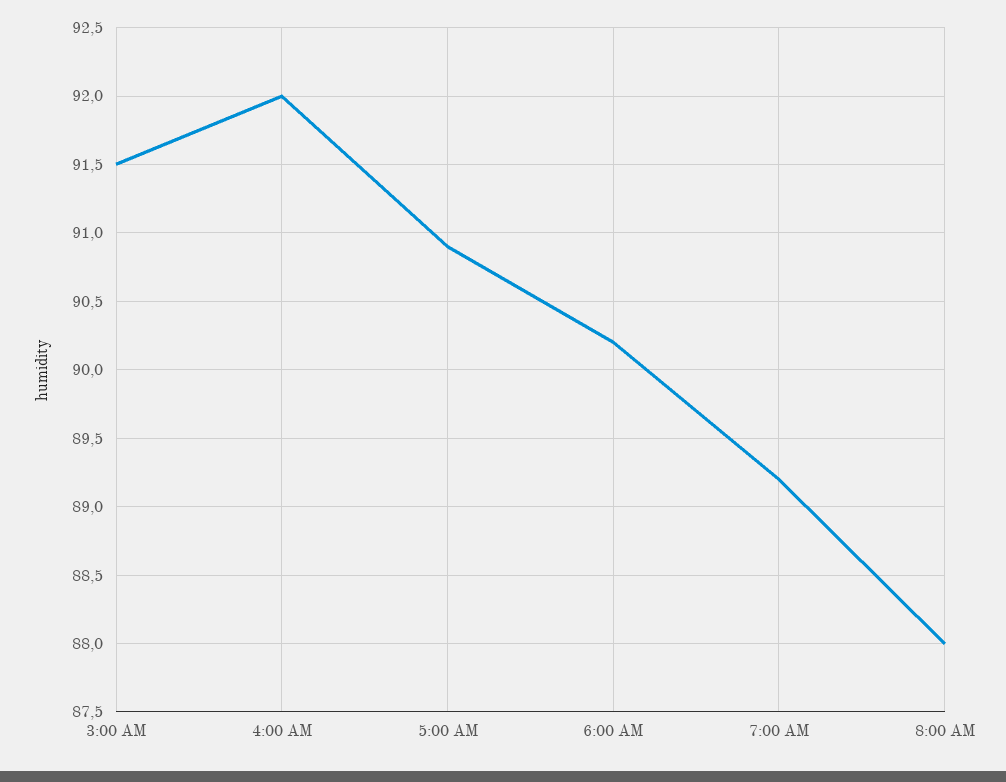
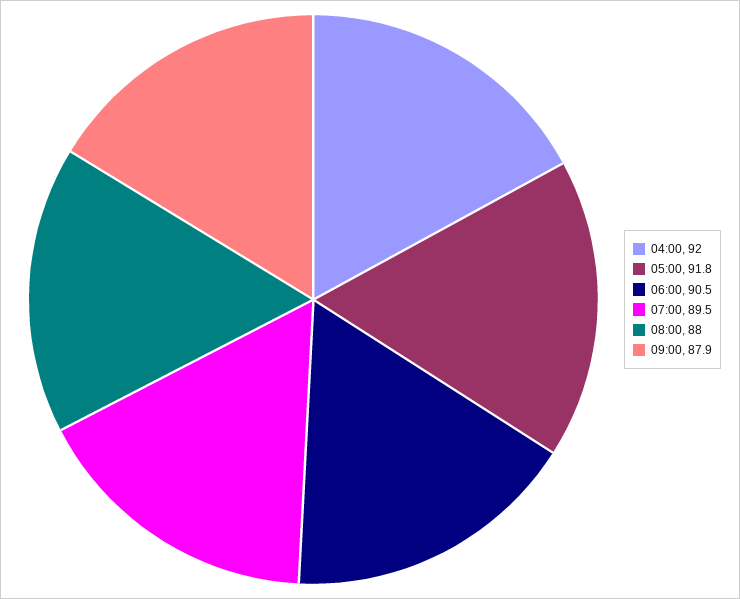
3:00 AM: 91.5 -> none
5:00 AM: 90.9 -> 91.8
6:00 AM: 90.2 -> 90.5
7:00 AM: 89.2 -> 89.5
09:00: none -> 87.9

